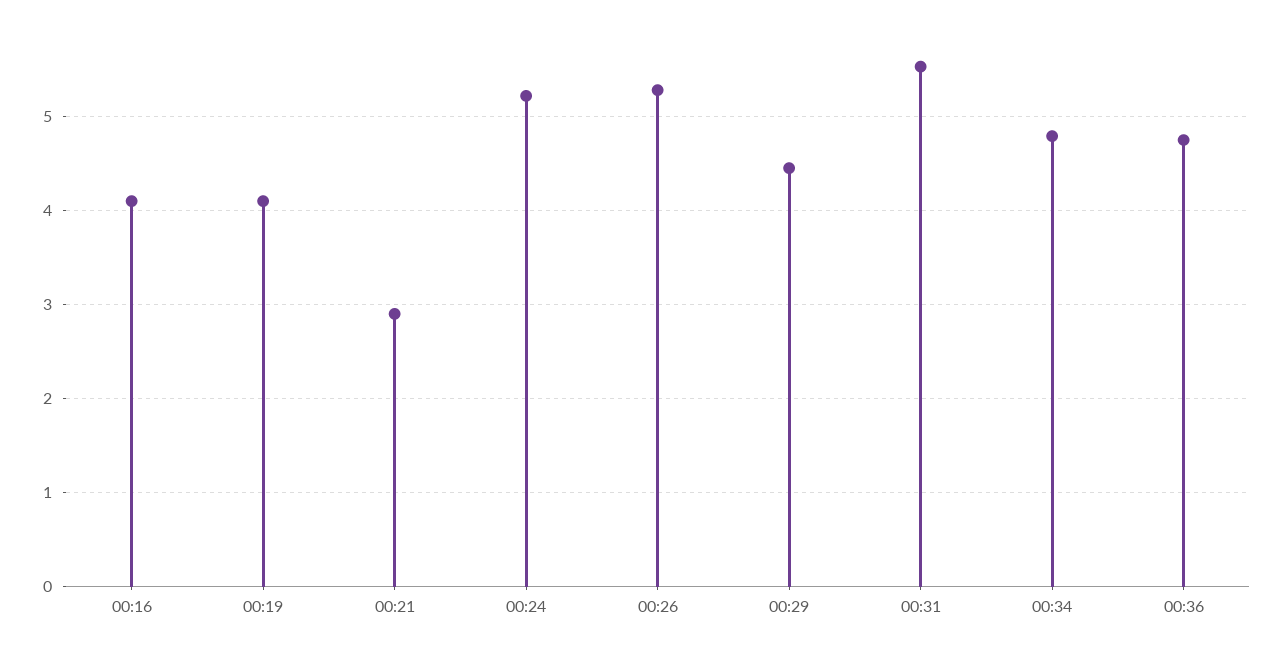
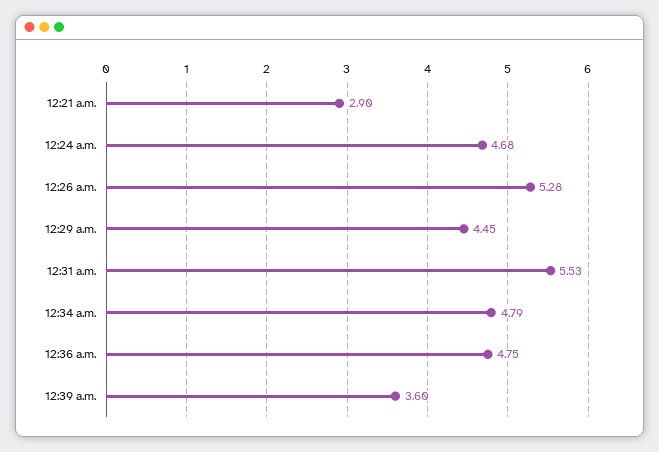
00:16: 4.1 -> none
00:19: 4.1 -> none
00:24: 5.2 -> 4.68
12:39 a.m.: none -> 3.6

